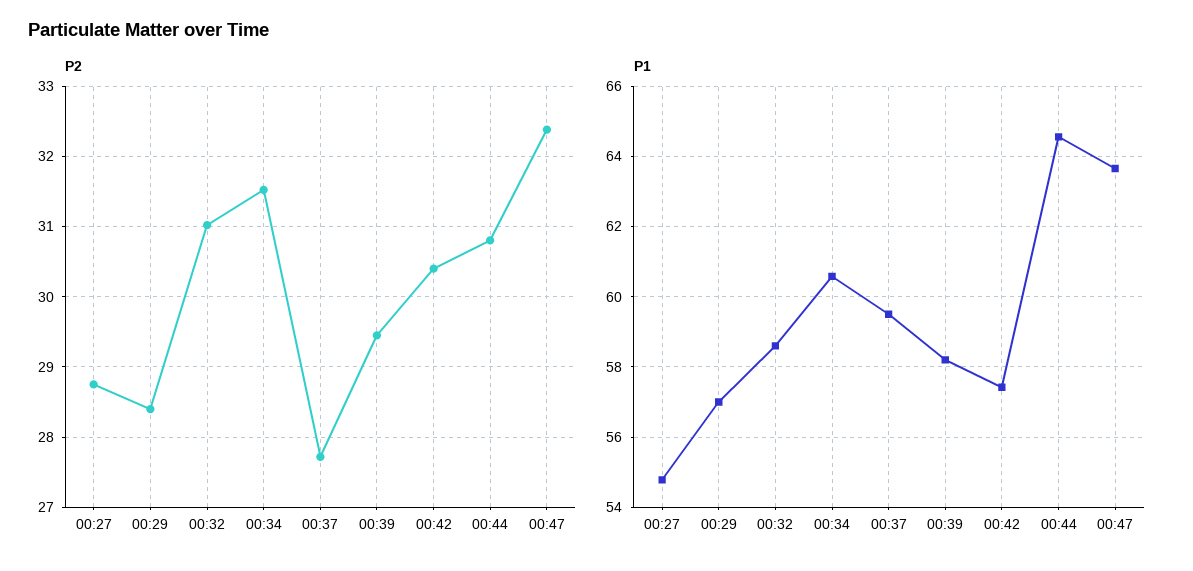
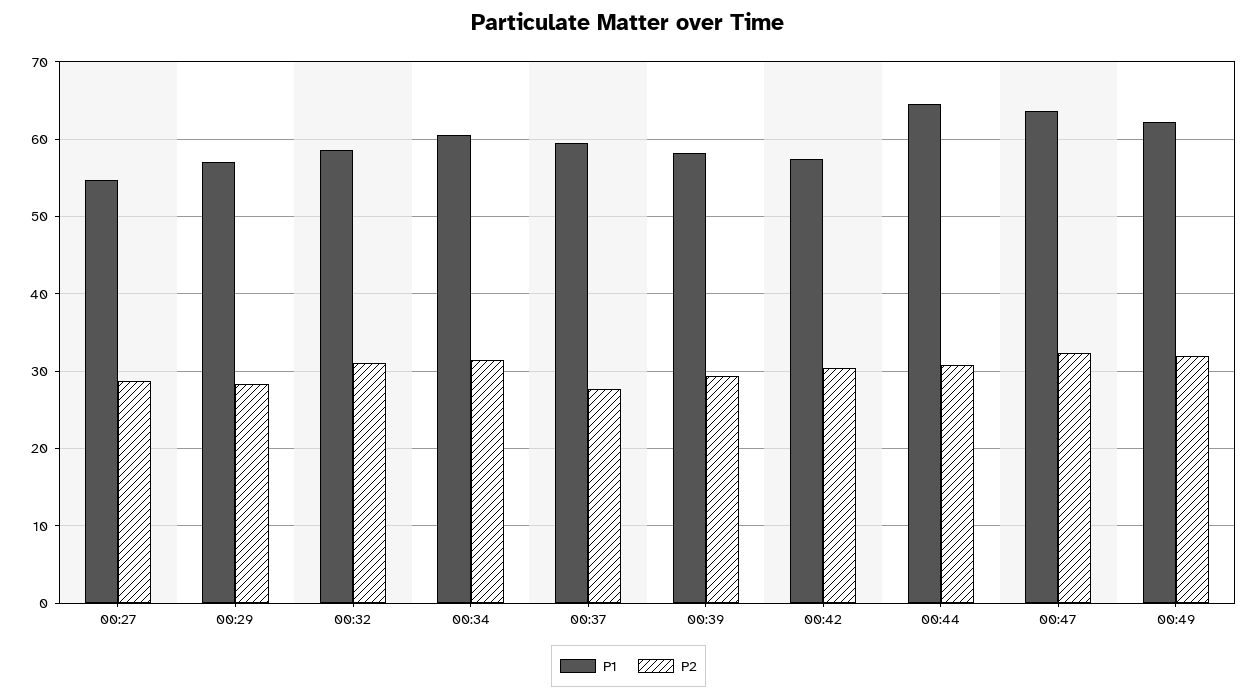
P1, 00:49: none -> 62
P2, 00:49: none -> 32

